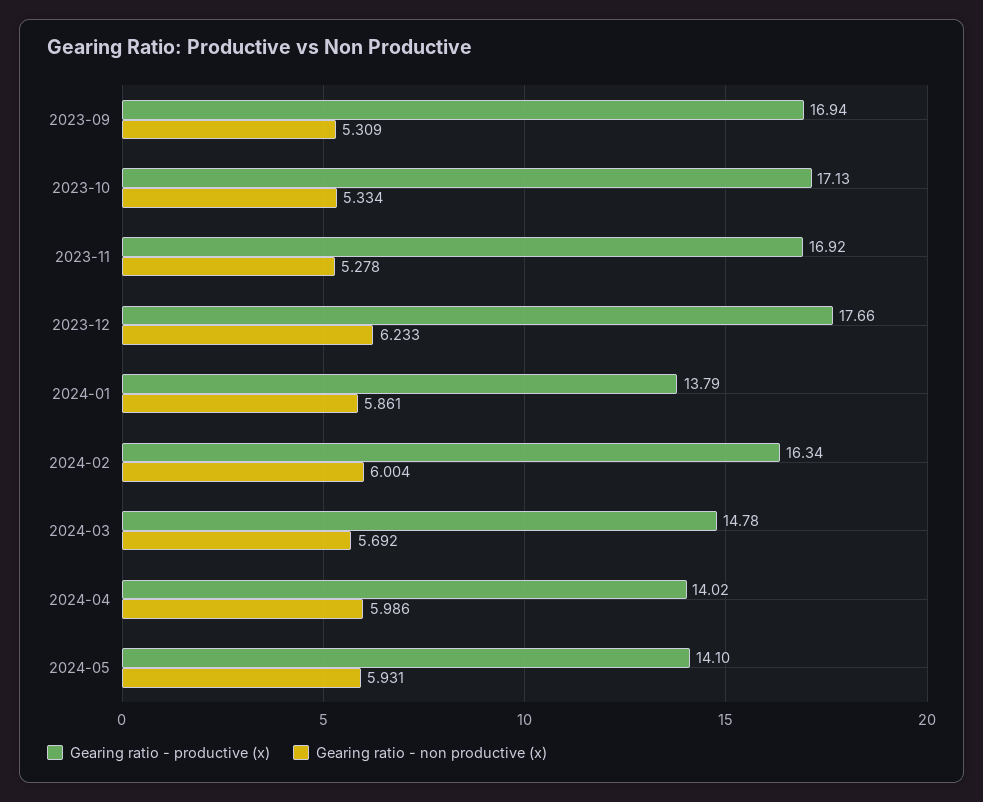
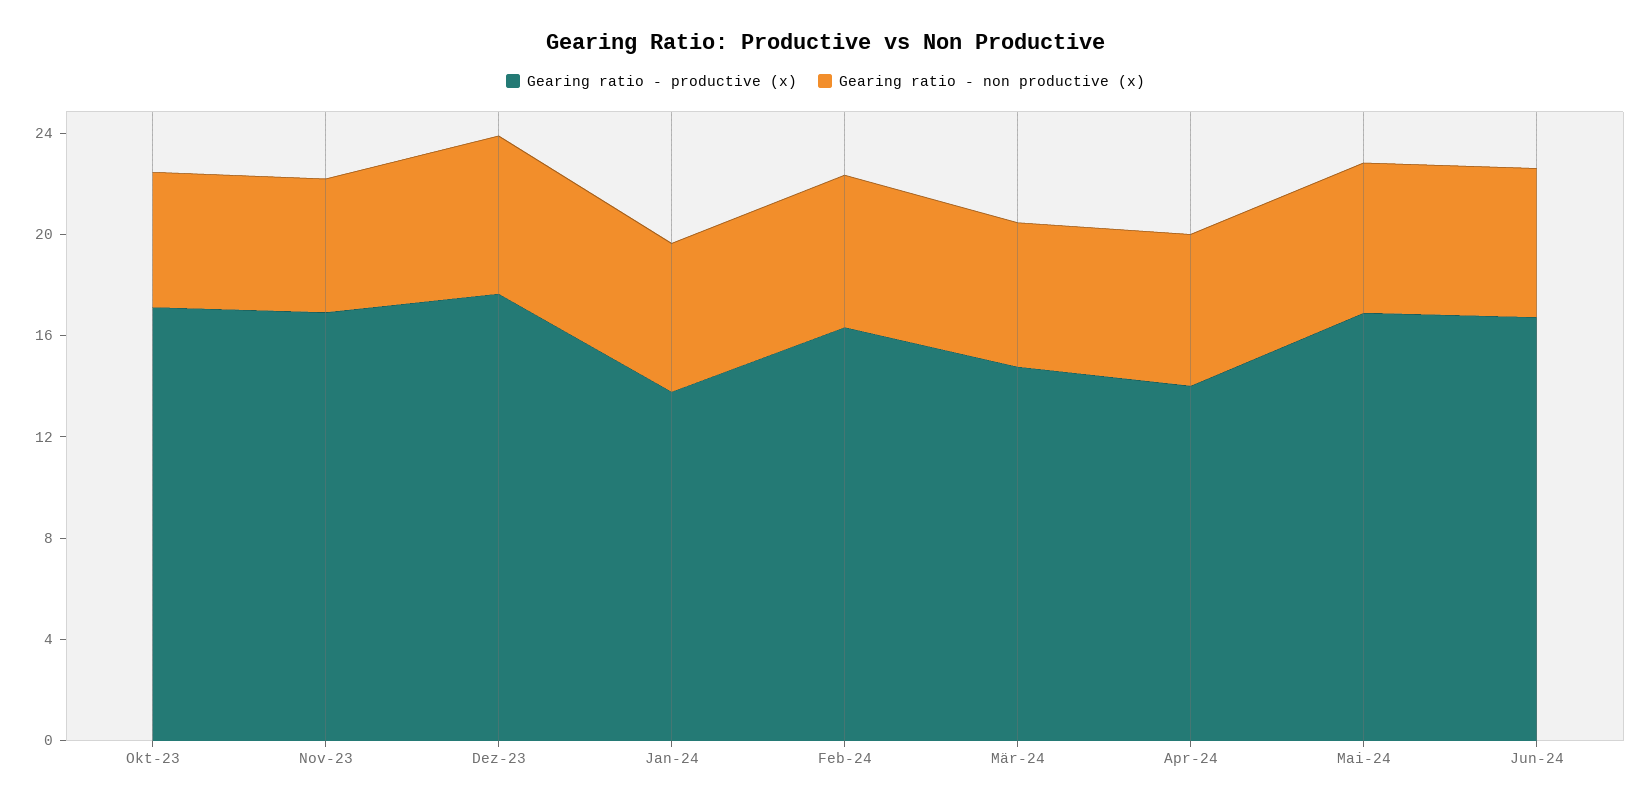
Gearing ratio - productive (x), 2023-09: 16.94 -> none
Gearing ratio - non productive (x), 2023-09: 5.309 -> none
Gearing ratio - productive (x), 2024-05: 14.1 -> 17
Gearing ratio - productive (x), Jun-24: none -> 17
Gearing ratio - non productive (x), Jun-24: none -> 6

